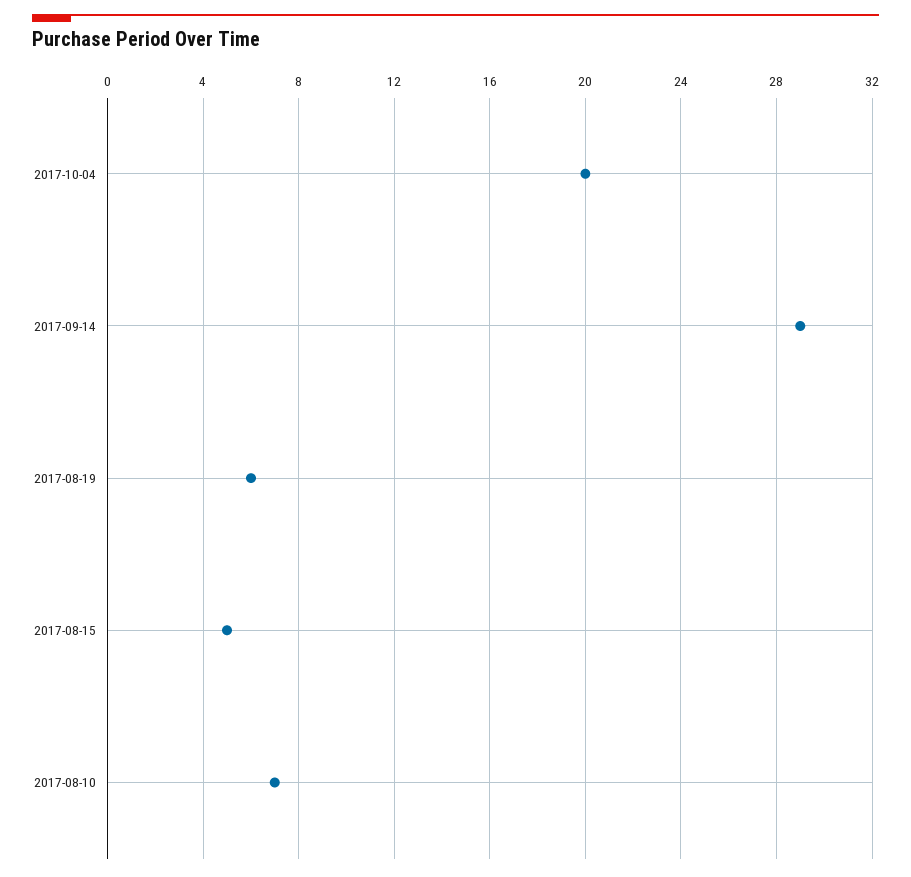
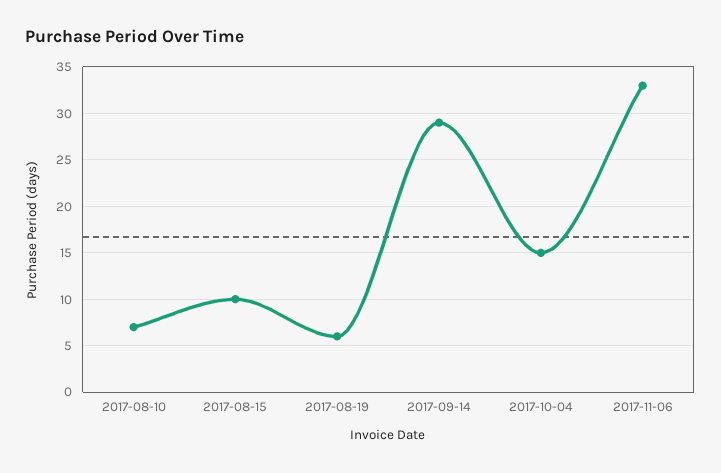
2017-10-04: 20 -> 15
2017-08-15: 5 -> 10
2017-11-06: none -> 33

